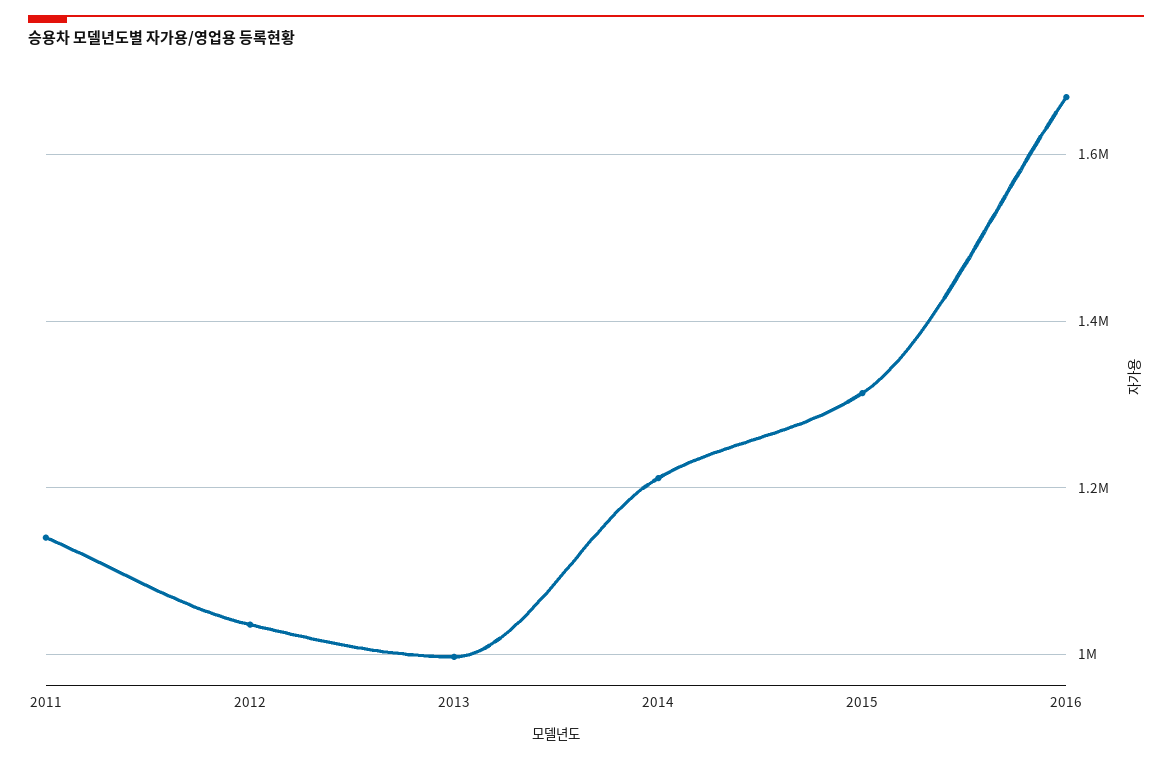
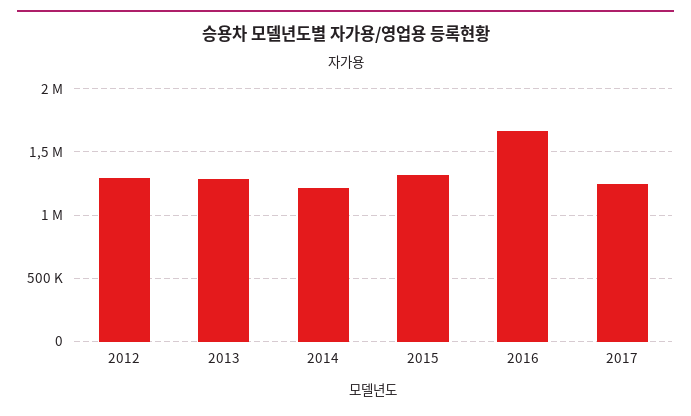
2011: 1140000 -> none
2012: 1040000 -> 1300000
2013: 1000000 -> 1300000
2017: none -> 1250000

